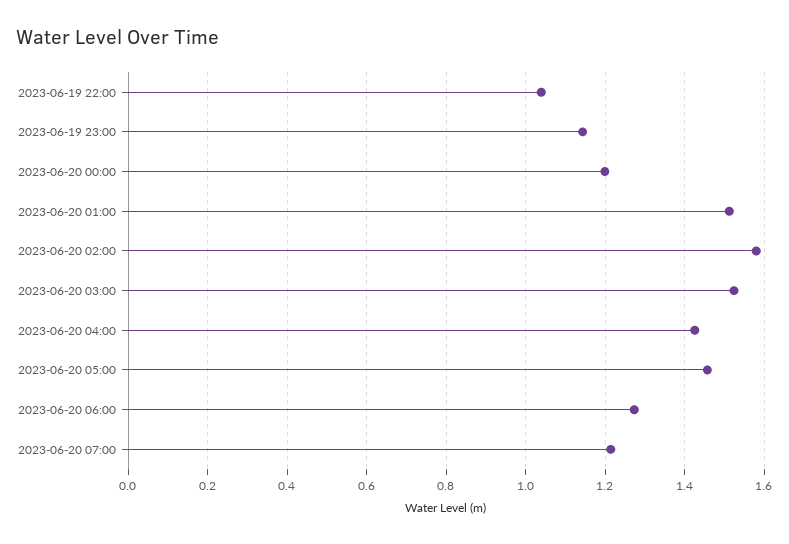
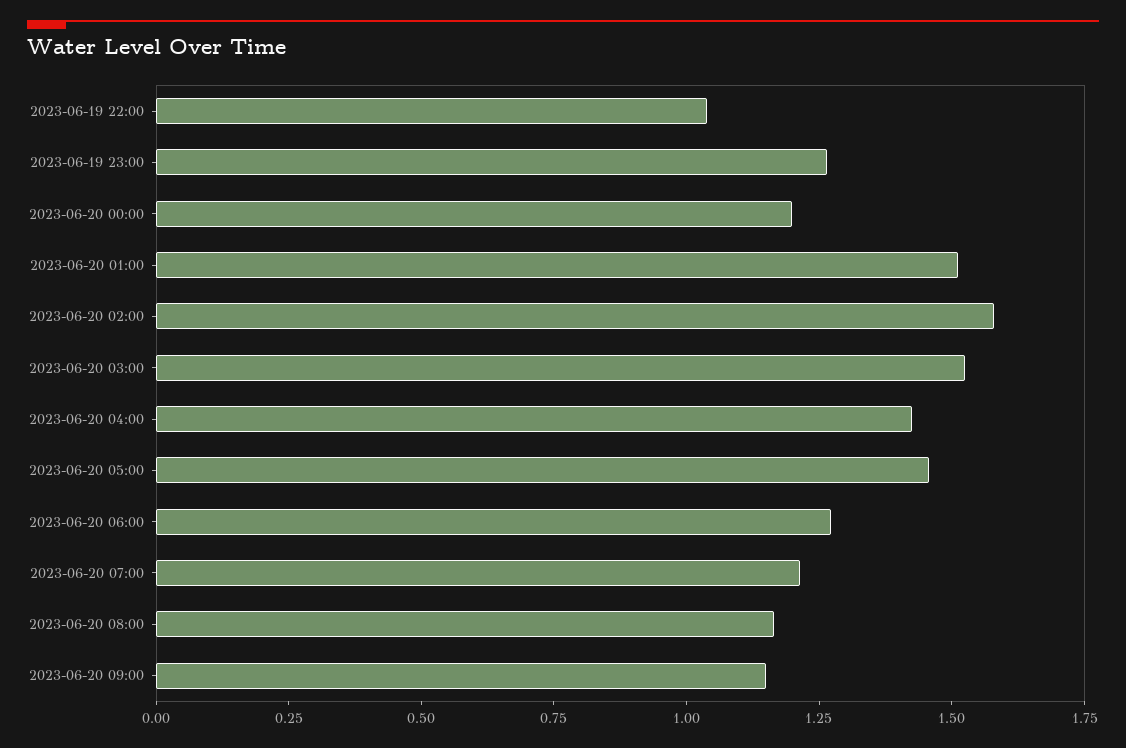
2023-06-19 23:00: 1.14 -> 1.25
2023-06-20 08:00: none -> 1.15
2023-06-20 09:00: none -> 1.15

